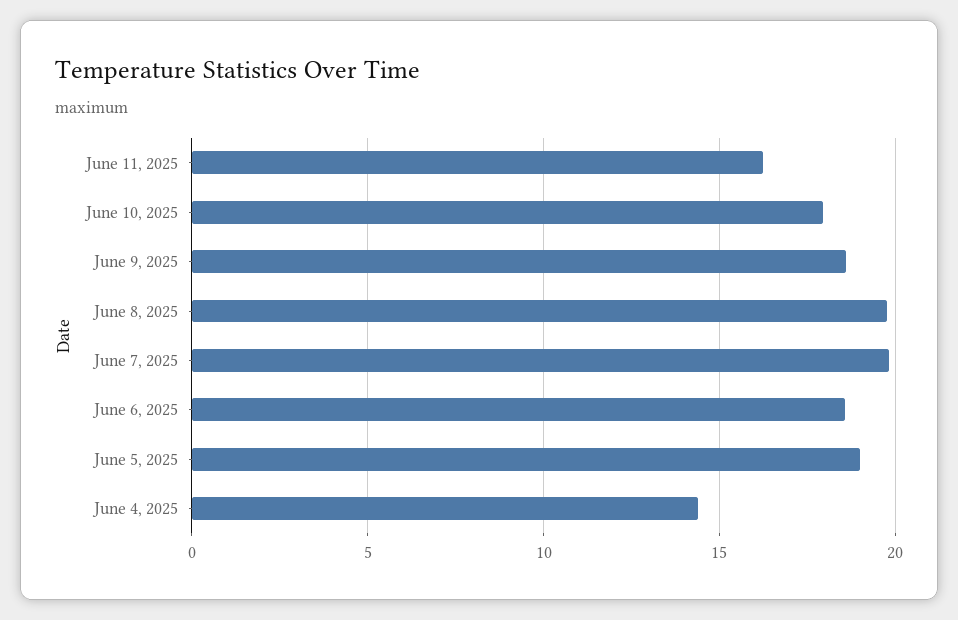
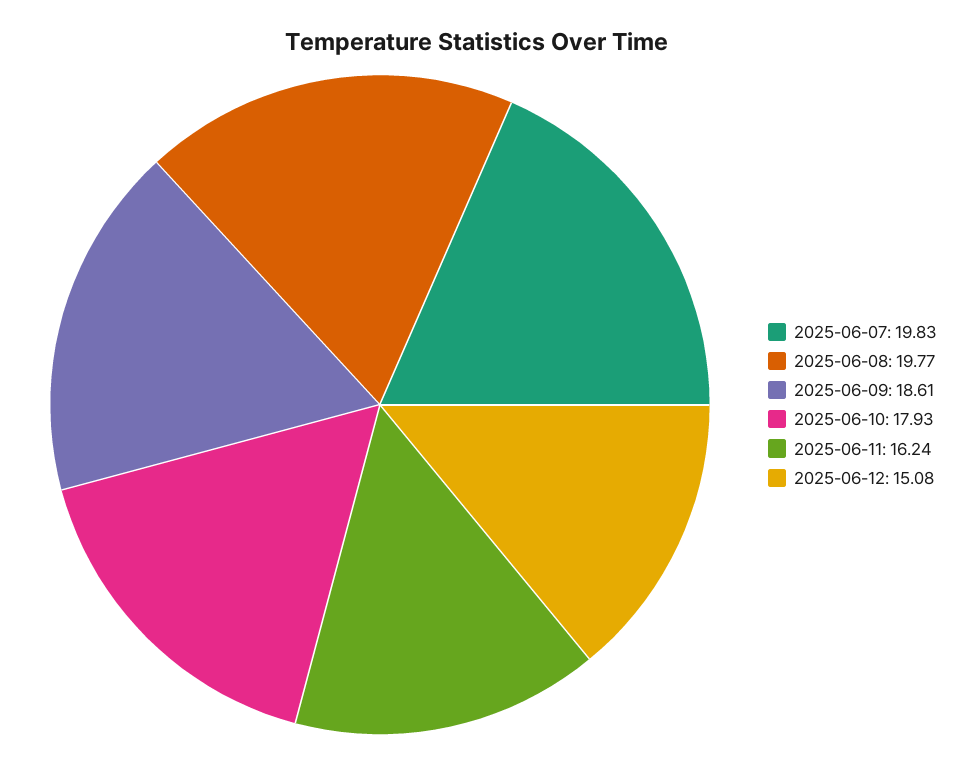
June 6, 2025: 18.5 -> none
June 5, 2025: 19 -> none
June 4, 2025: 14.5 -> none
2025-06-12: none -> 15.08

